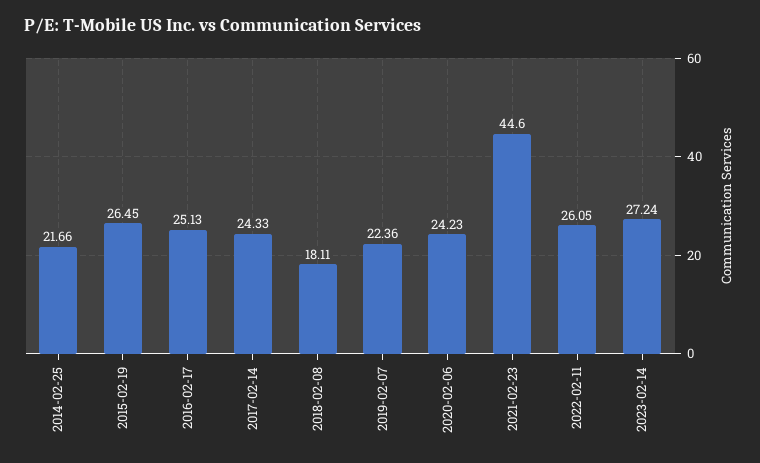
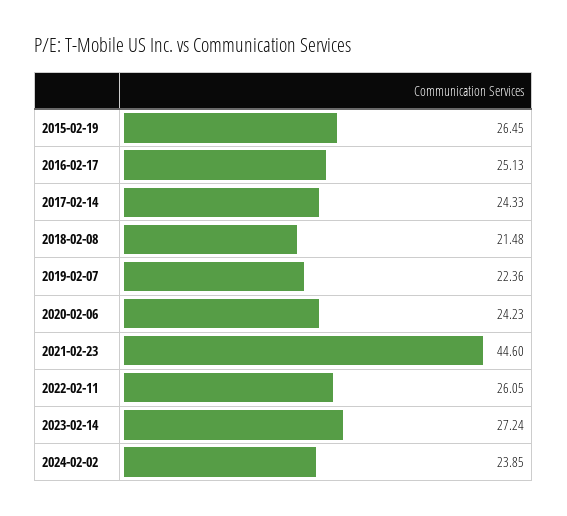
2014-02-25: 21.66 -> none
2018-02-08: 18.11 -> 21.48
2024-02-02: none -> 23.85

